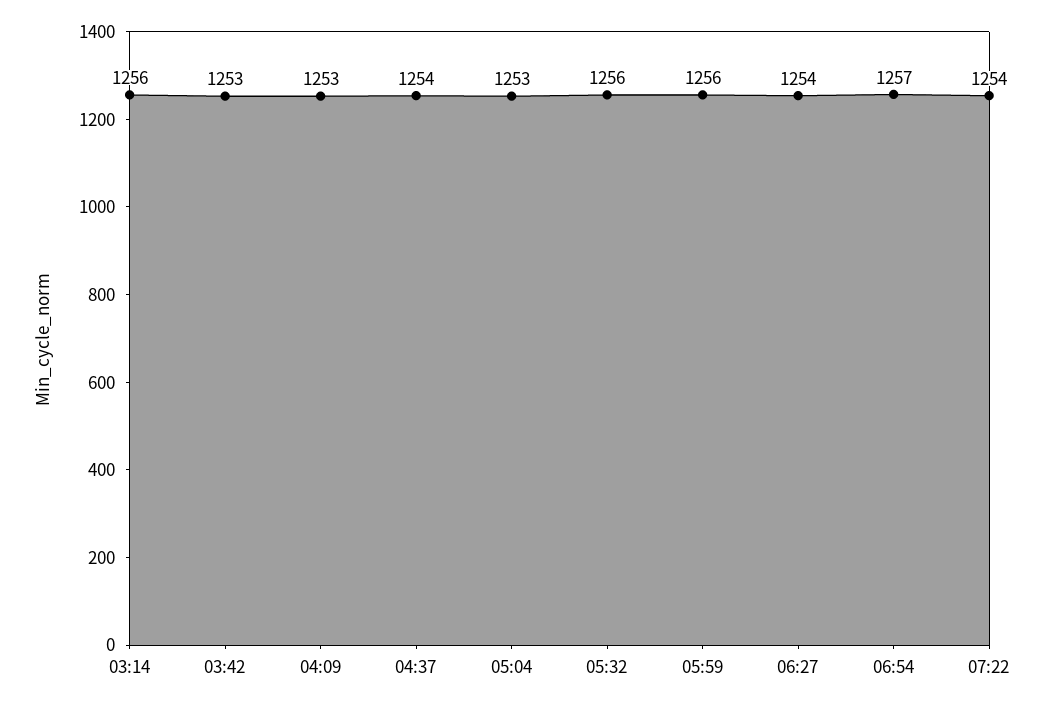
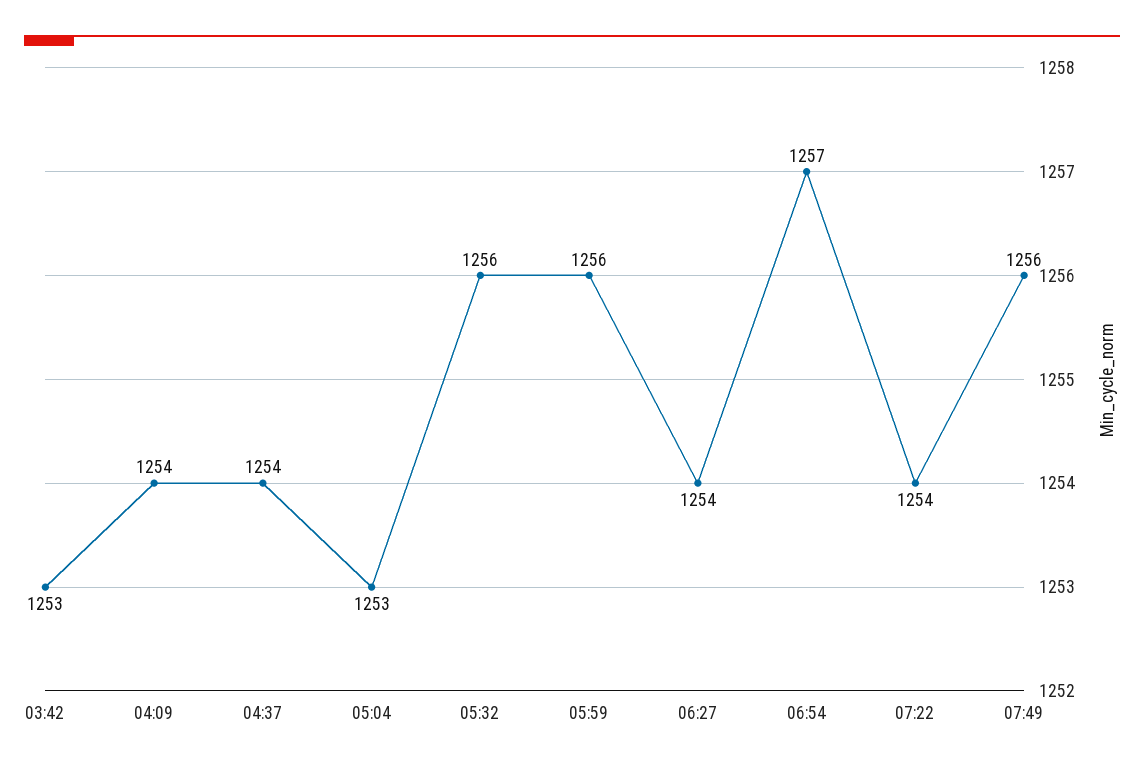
03:14: 1256 -> none
04:09: 1253 -> 1254
07:49: none -> 1256

